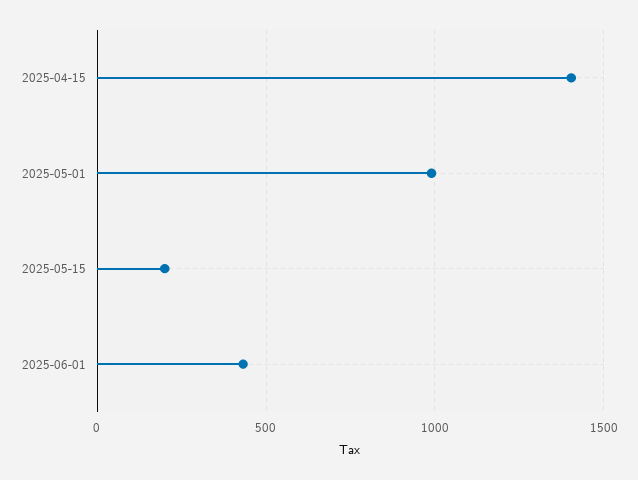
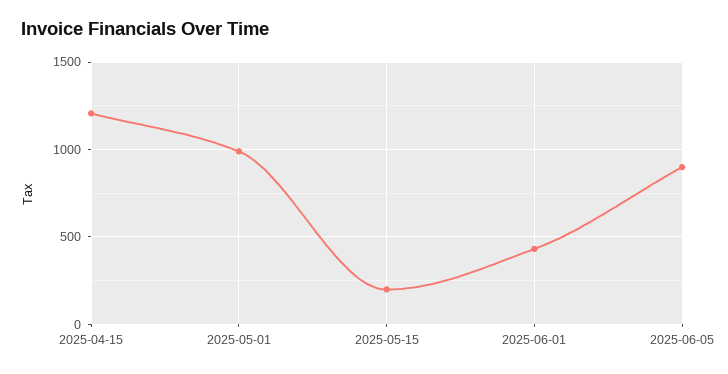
2025-04-15: 1400 -> 1200
2025-06-05: none -> 900

